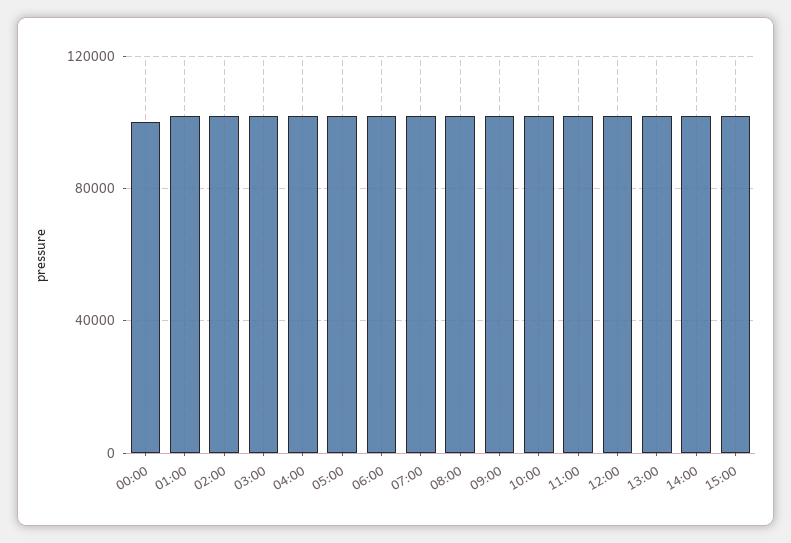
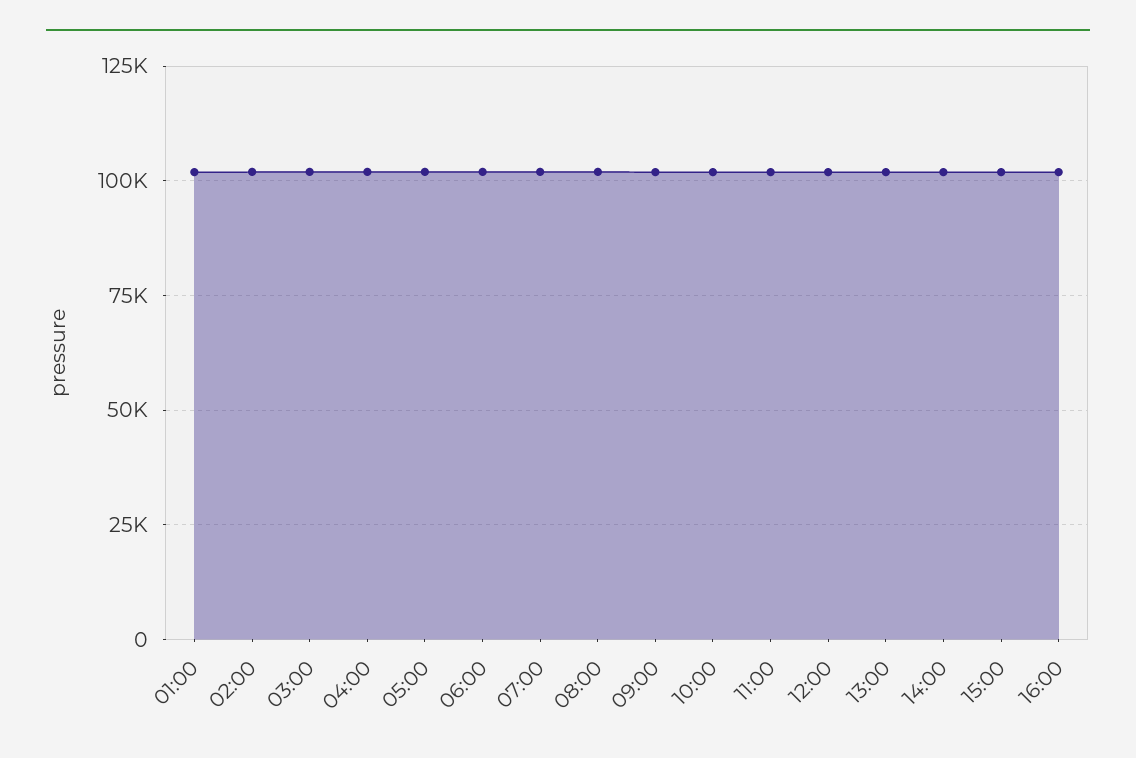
00:00: 100000 -> none
16:00: none -> 102500

